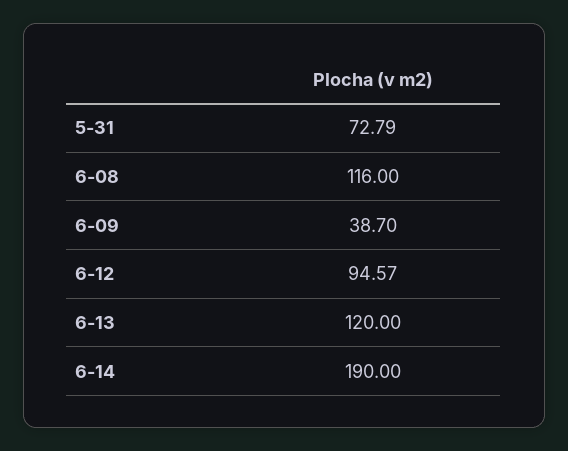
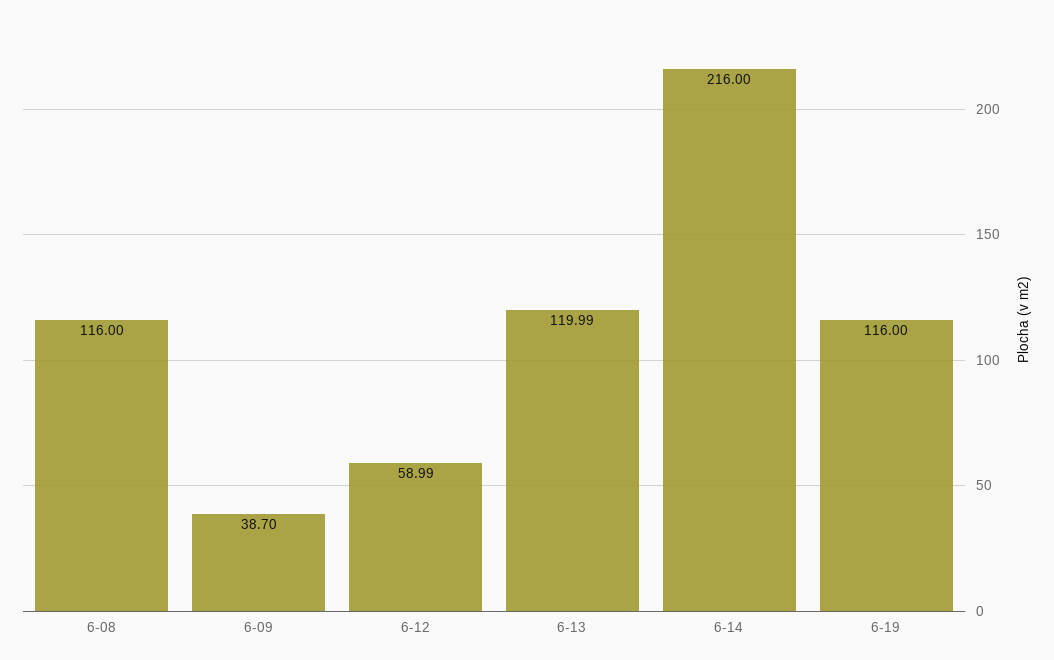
5-31: 72.79 -> none
6-12: 94.57 -> 58.99
6-13: 120 -> 119.99
6-14: 190 -> 216
6-19: none -> 116

